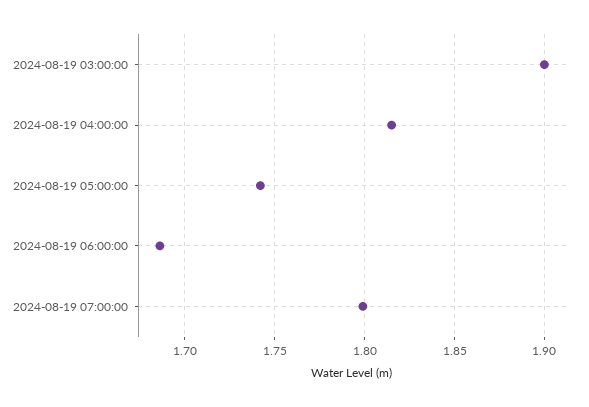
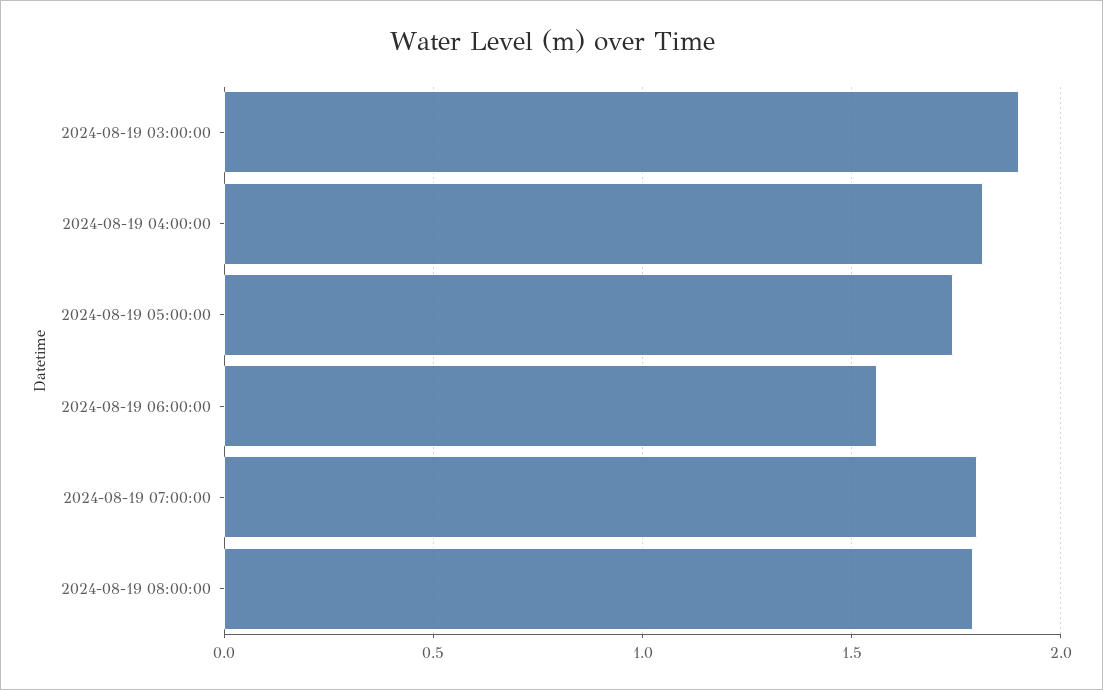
2024-08-19 06:00:00: 1.685 -> 1.55
2024-08-19 08:00:00: none -> 1.8

